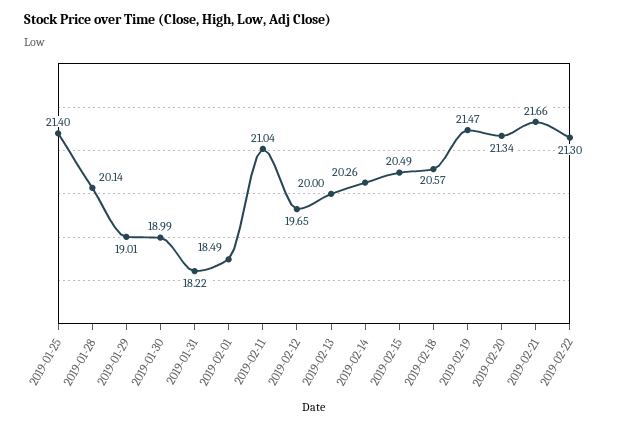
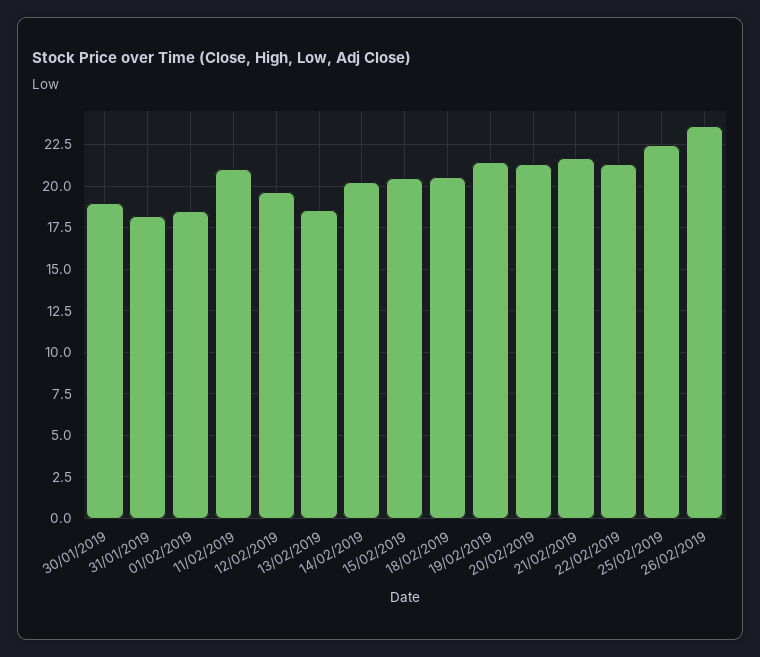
2019-01-25: 21.4 -> none
2019-01-28: 20.14 -> none
2019-01-29: 19.01 -> none
2019-02-13: 20 -> 18.5
25/02/2019: none -> 22.5
26/02/2019: none -> 23.5

